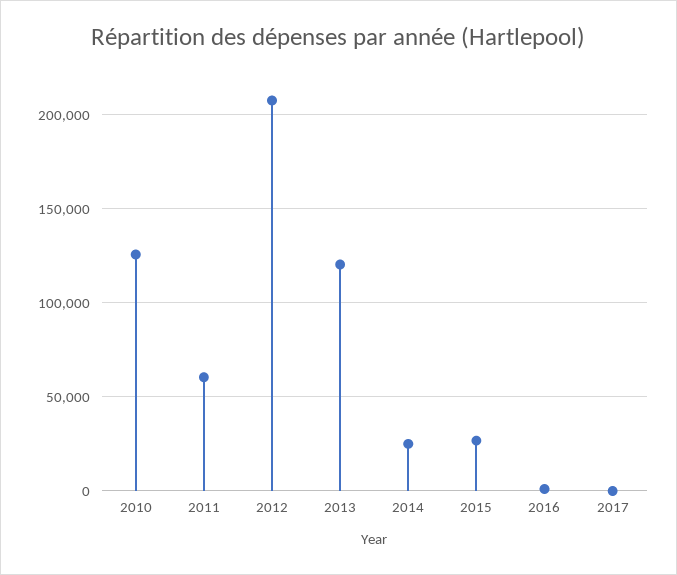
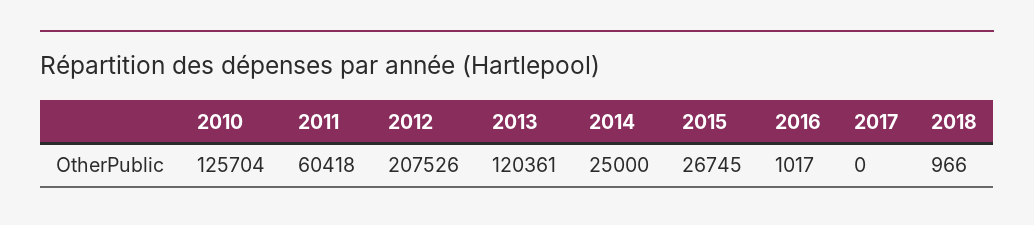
2018: none -> 966

